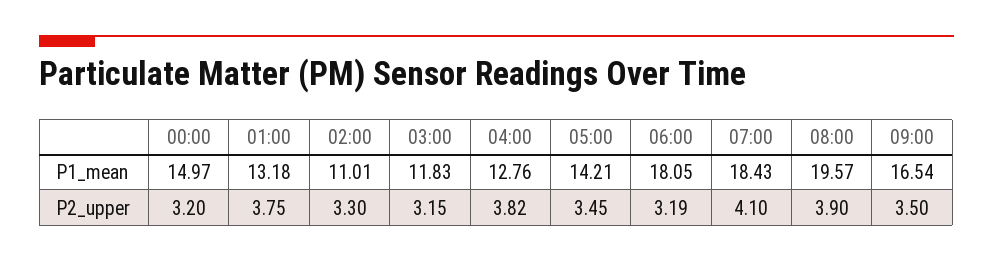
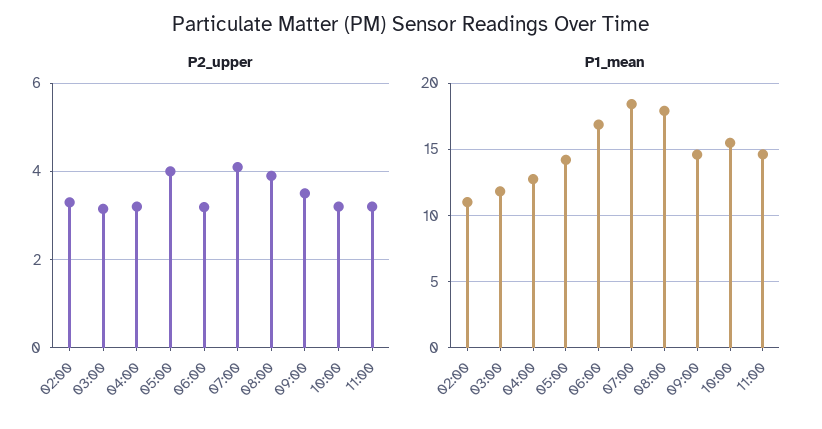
P1_mean, 00:00: 14.97 -> none
P1_mean, 01:00: 13.18 -> none
P1_mean, 06:00: 18.05 -> 17
P1_mean, 08:00: 19.57 -> 18
P1_mean, 09:00: 16.54 -> 14.5
P2_upper, 00:00: 3.2 -> none
P2_upper, 01:00: 3.75 -> none
P2_upper, 04:00: 3.82 -> 3.2
P2_upper, 05:00: 3.45 -> 4
P2_upper, 10:00: none -> 3.2
P2_upper, 11:00: none -> 3.2
P1_mean, 10:00: none -> 15.5
P1_mean, 11:00: none -> 14.5

